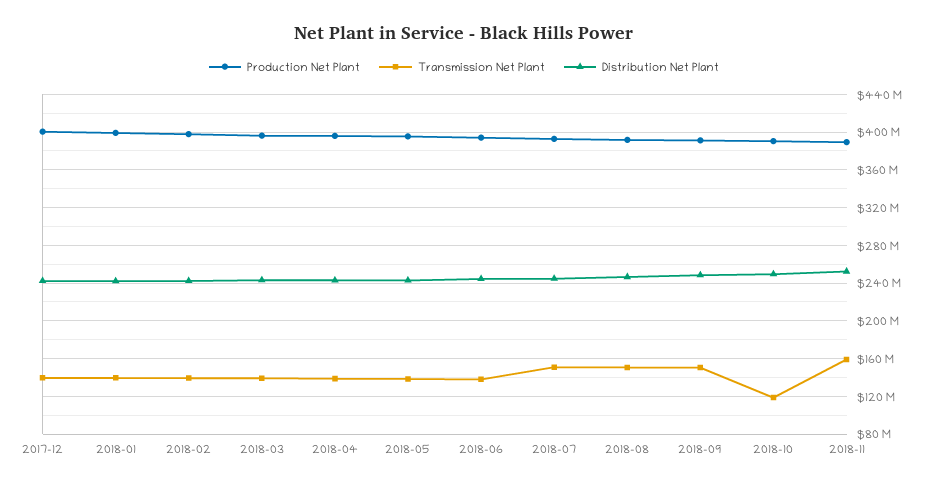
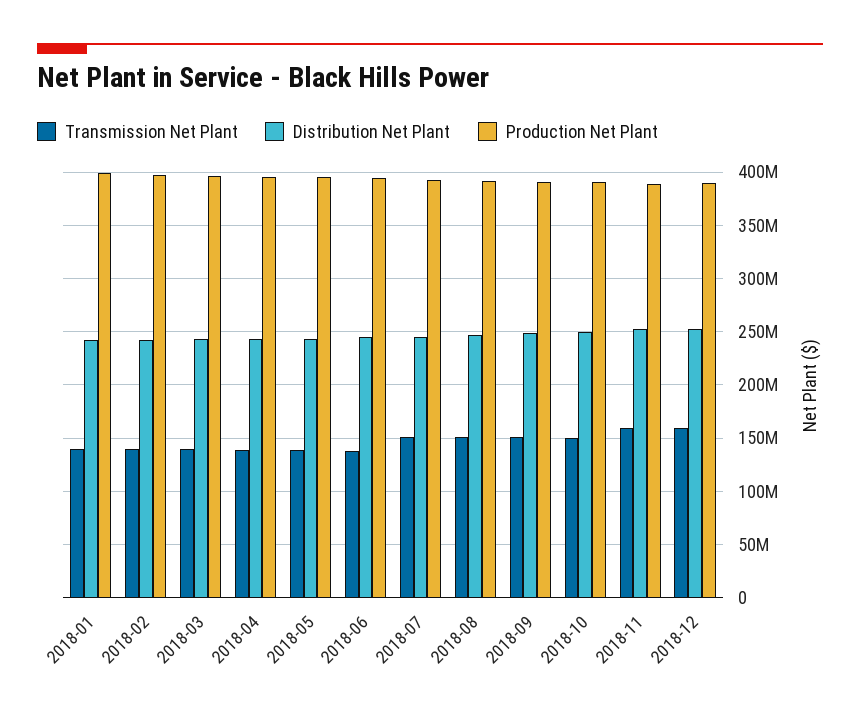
Production Net Plant, 2017-12: 400000000 -> none
Transmission Net Plant, 2017-12: 140000000 -> none
Distribution Net Plant, 2017-12: 240000000 -> none
Transmission Net Plant, 2018-10: 120000000 -> 150000000
Transmission Net Plant, 2018-12: none -> 160000000
Distribution Net Plant, 2018-12: none -> 250000000
Production Net Plant, 2018-12: none -> 390000000

